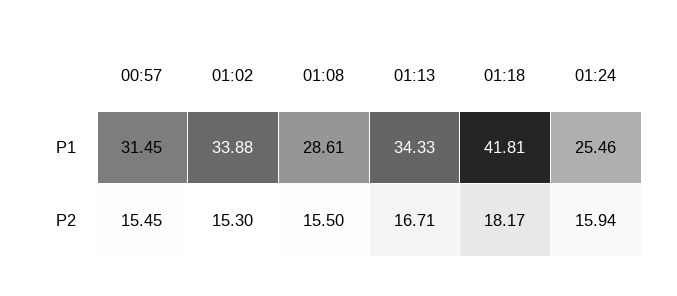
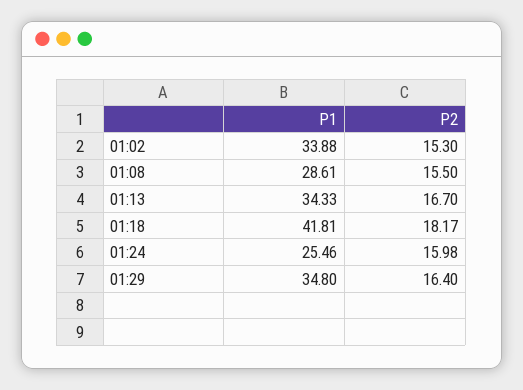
00:57, P1: 31.45 -> none
00:57, P2: 15.45 -> none
01:13, P2: 16.71 -> 16.7
01:24, P2: 15.94 -> 15.98
01:29, P1: none -> 34.8
01:29, P2: none -> 16.4

